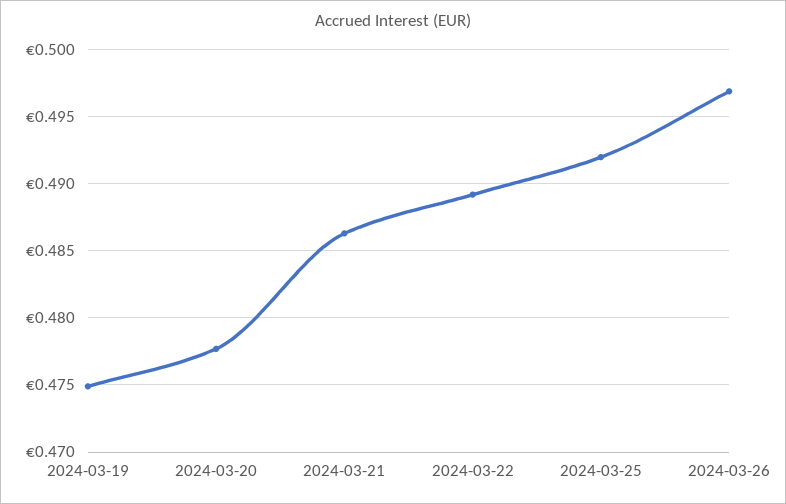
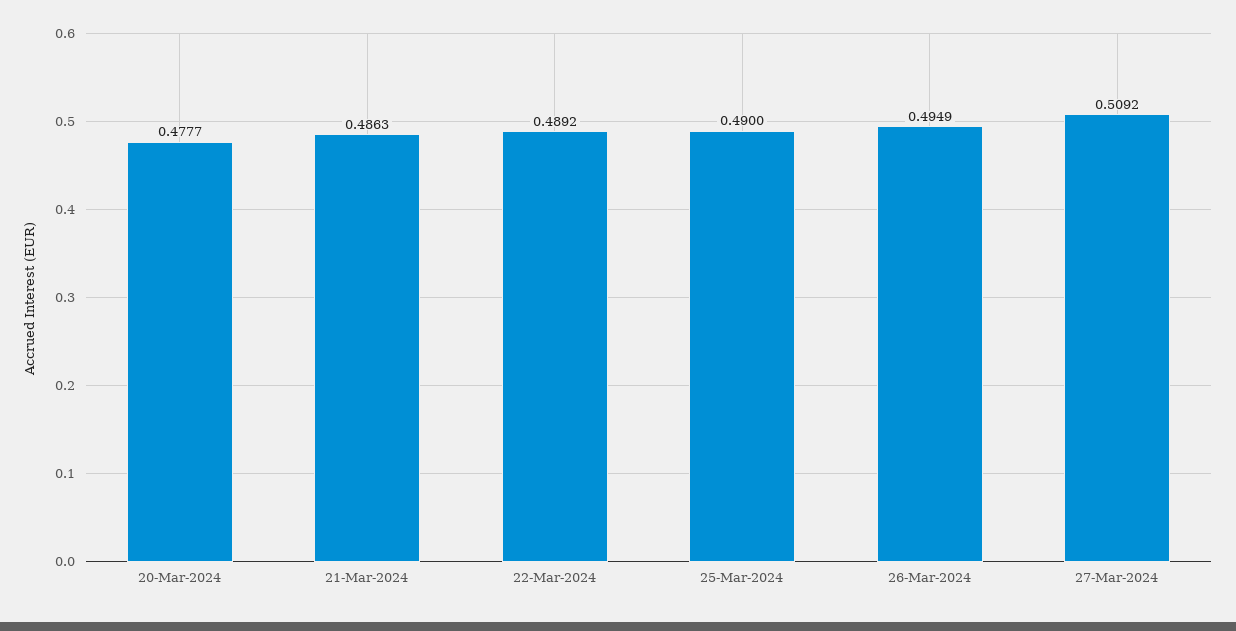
2024-03-19: 0.475 -> none
2024-03-25: 0.492 -> 0.49
2024-03-26: 0.497 -> 0.4949
27-Mar-2024: none -> 0.5092

